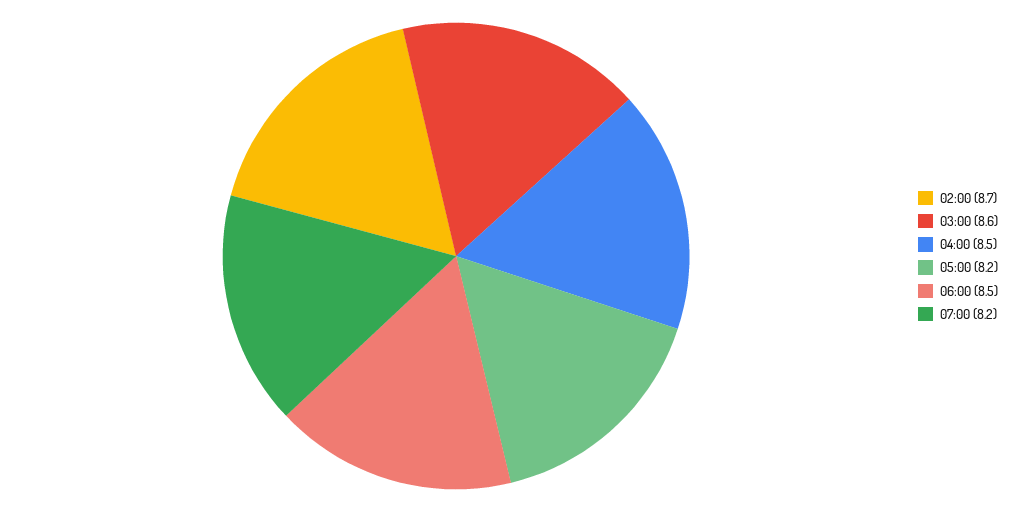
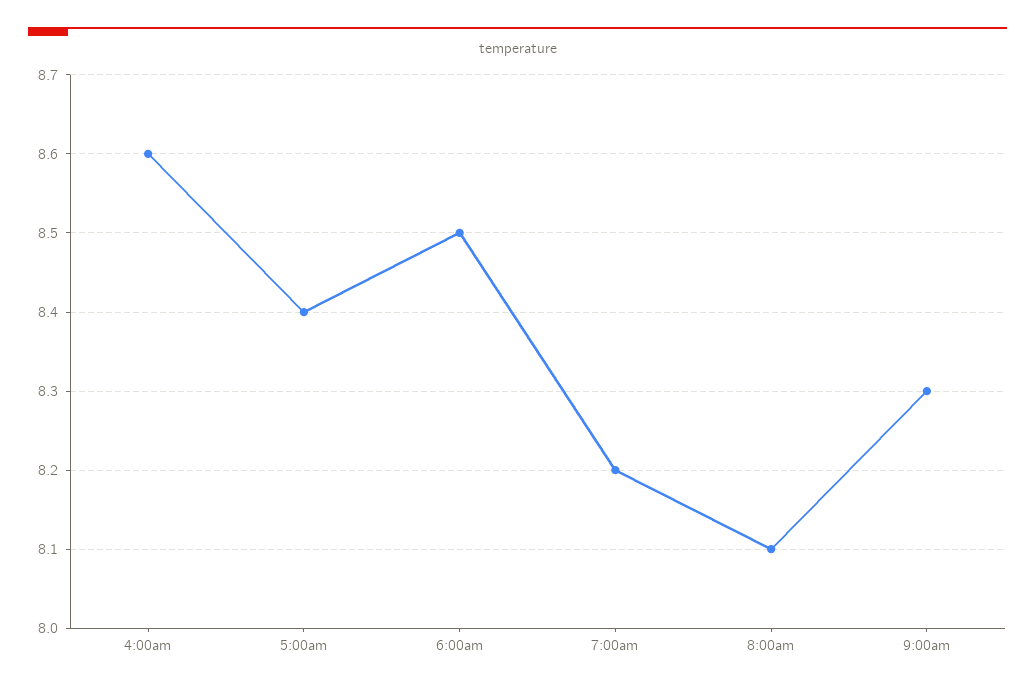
02:00: 8.7 -> none
03:00: 8.6 -> none
04:00: 8.5 -> 8.6
05:00: 8.2 -> 8.4
8:00am: none -> 8.1
9:00am: none -> 8.3

